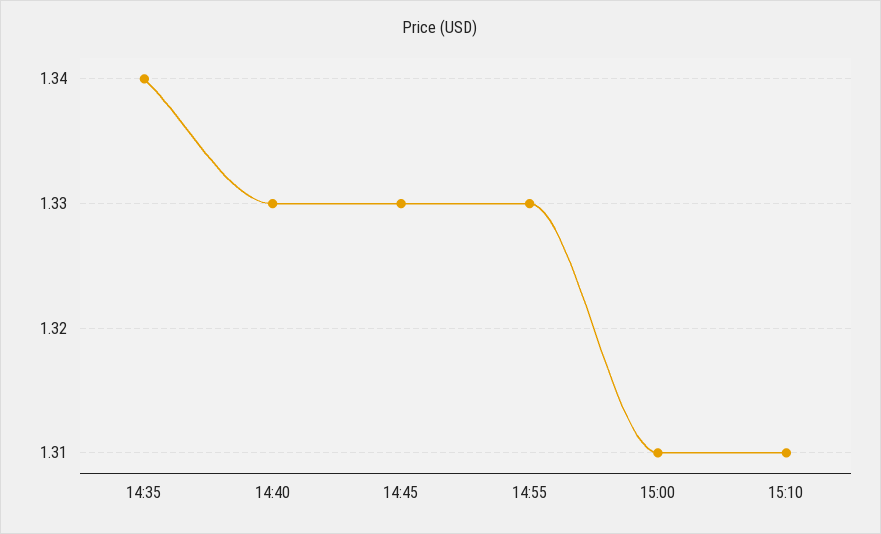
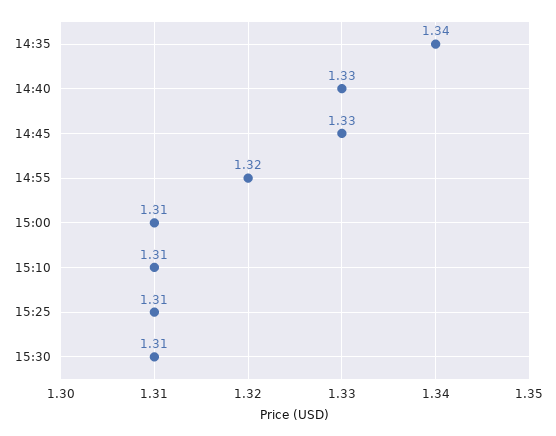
14:55: 1.33 -> 1.32
15:25: none -> 1.31
15:30: none -> 1.31

